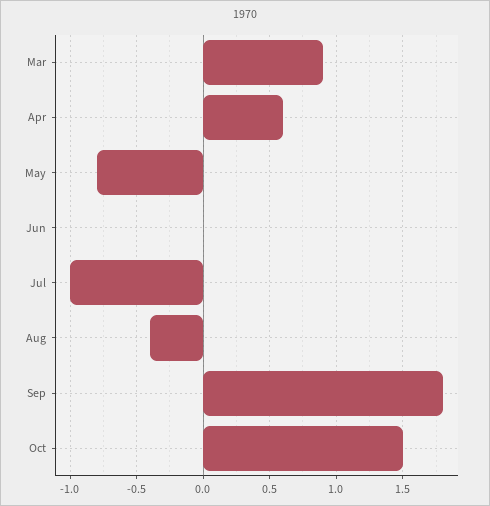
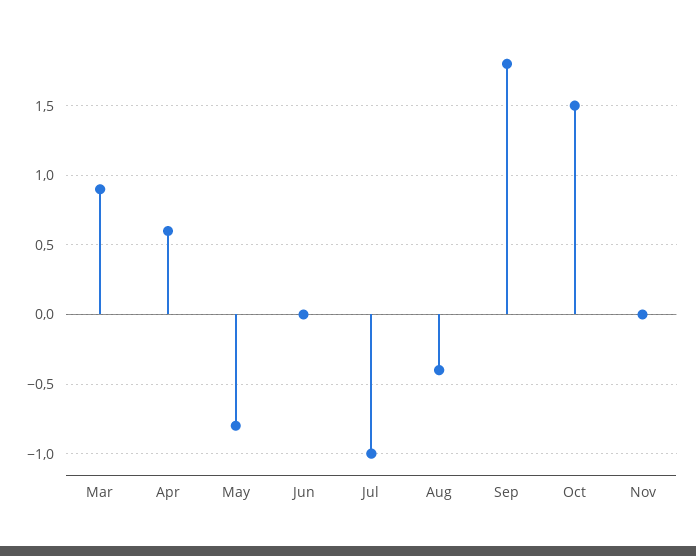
Nov: none -> 0

